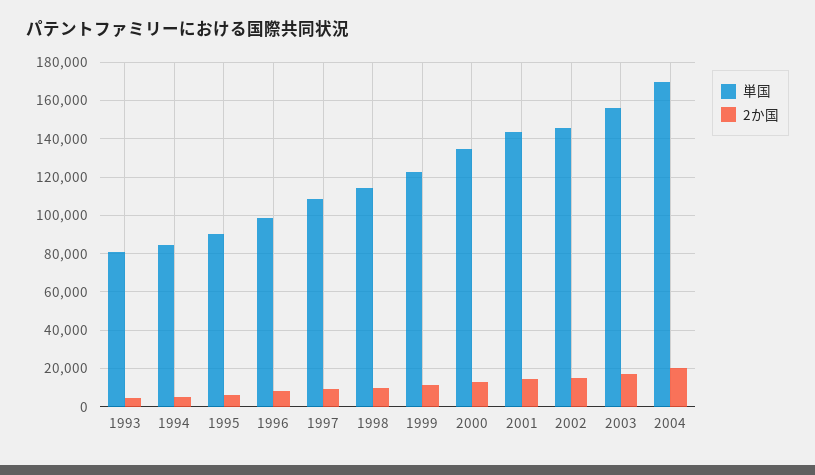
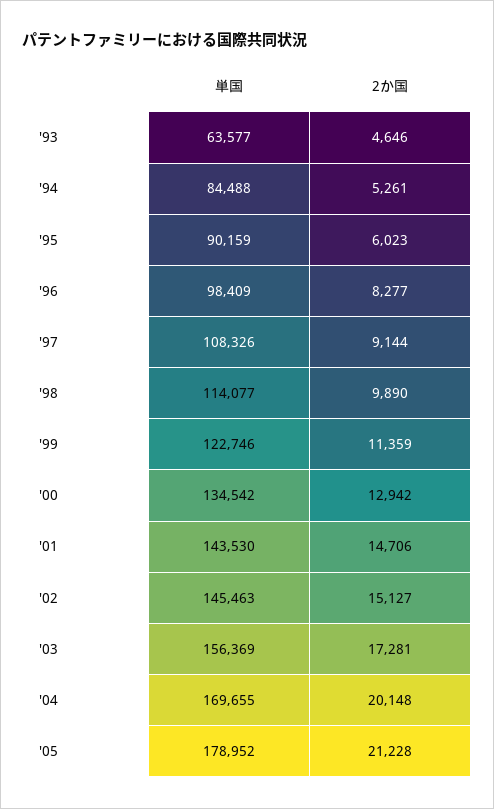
単国, 1993: 80000 -> 63577
単国, '05: none -> 178952
2か国, '05: none -> 21228

